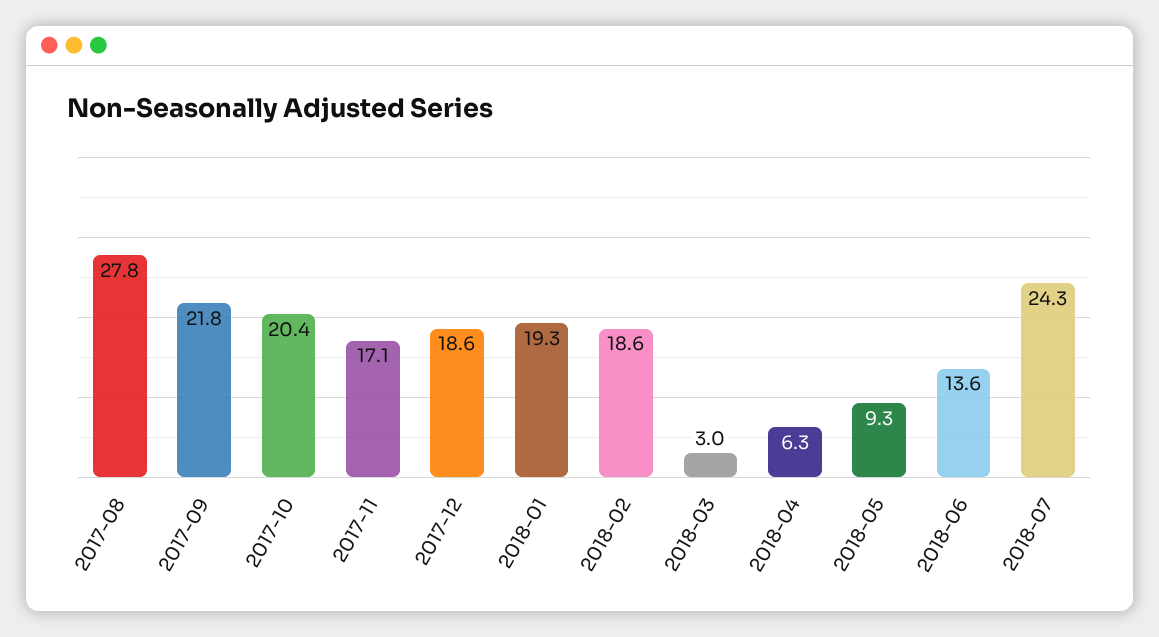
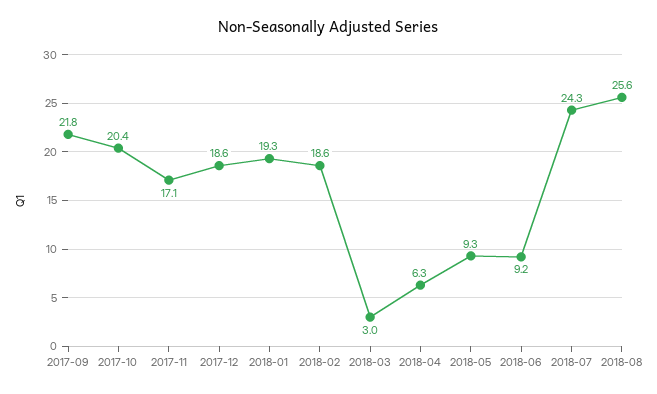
2017-08: 27.8 -> none
2018-06: 13.6 -> 9.2
2018-08: none -> 25.6

